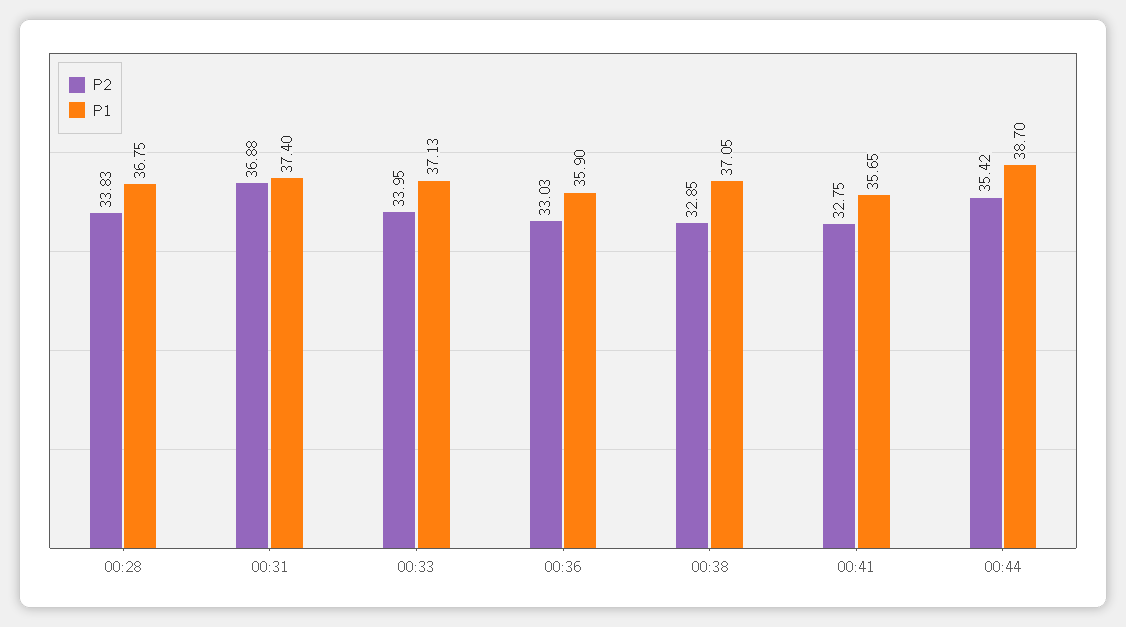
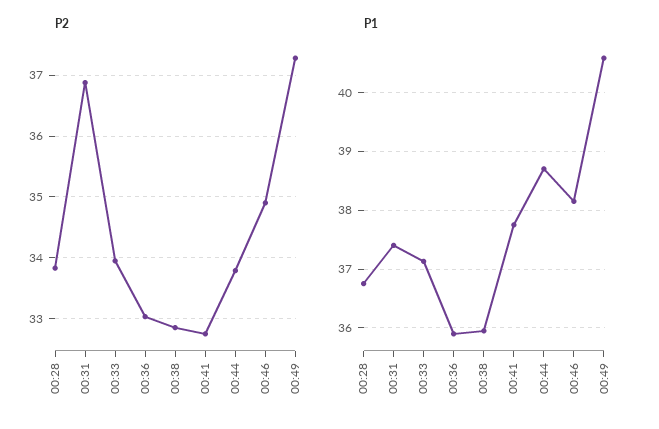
P1, 00:38: 37.05 -> 36
P1, 00:41: 35.65 -> 37.8
P2, 00:44: 35.42 -> 33.8
P2, 00:46: none -> 34.9
P2, 00:49: none -> 37.3
P1, 00:46: none -> 38.2
P1, 00:49: none -> 40.6

